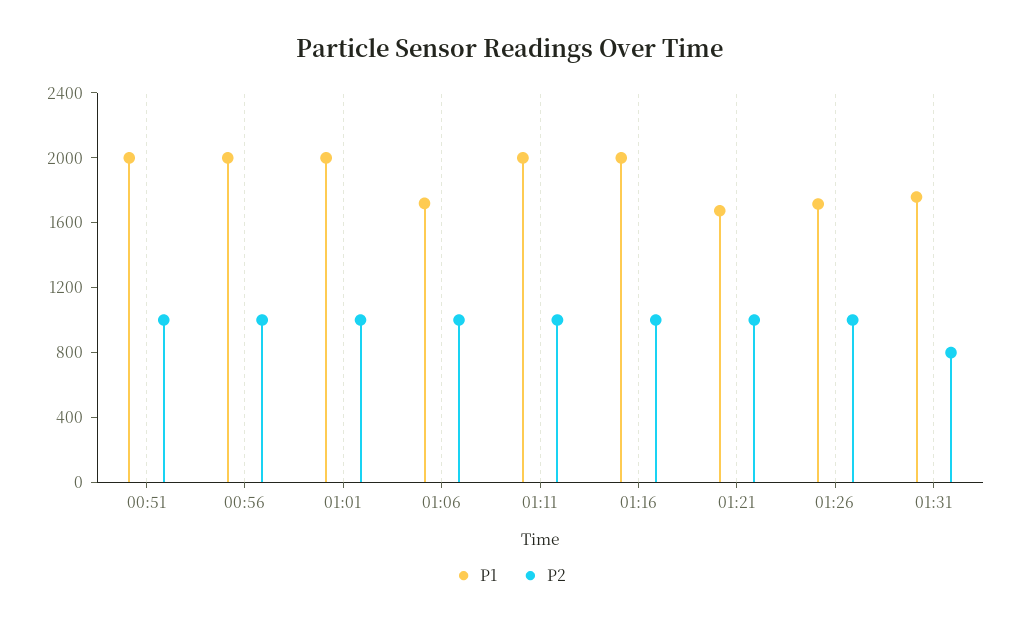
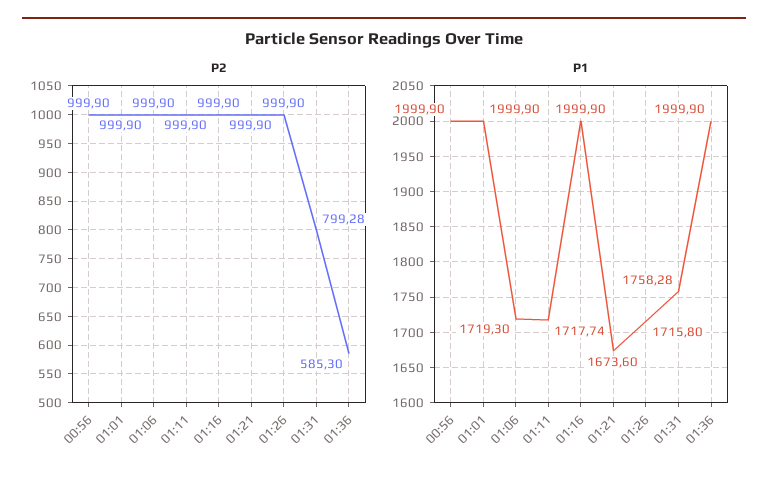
P1, 00:51: 2000 -> none
P2, 00:51: 1000 -> none
P1, 01:11: 2000 -> 1717.74
P2, 01:36: none -> 585.3
P1, 01:36: none -> 1999.9

